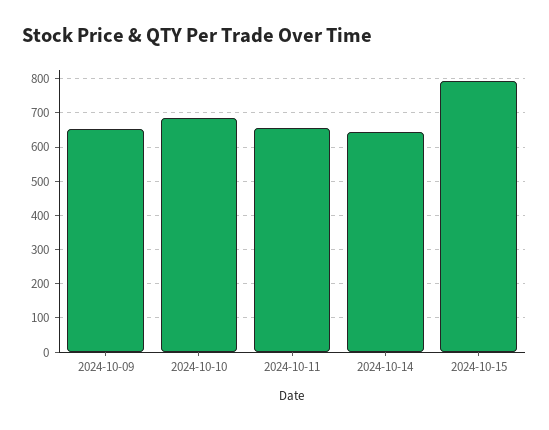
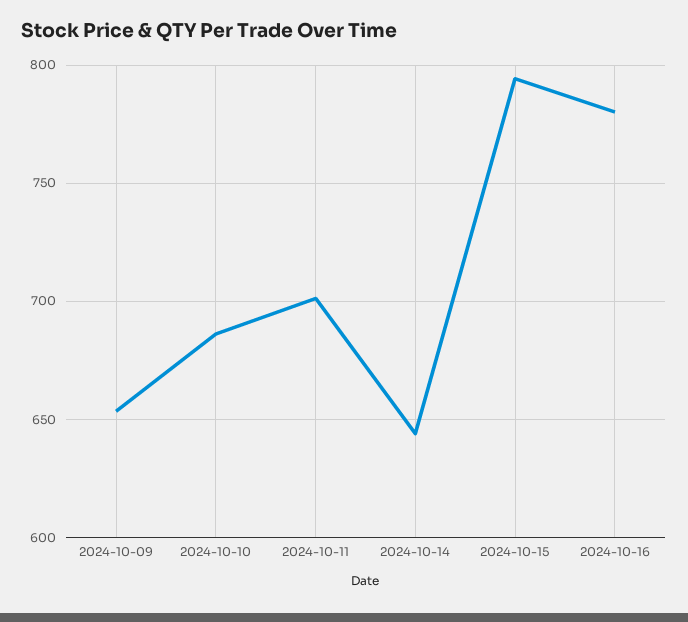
2024-10-11: 660 -> 700
2024-10-16: none -> 780

